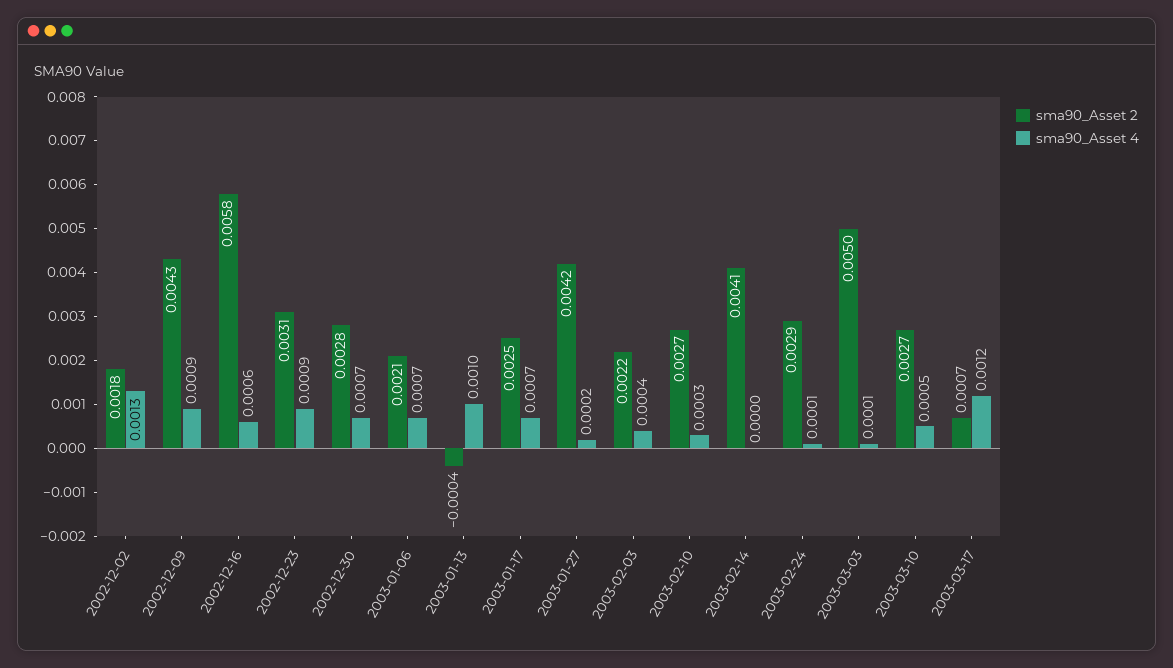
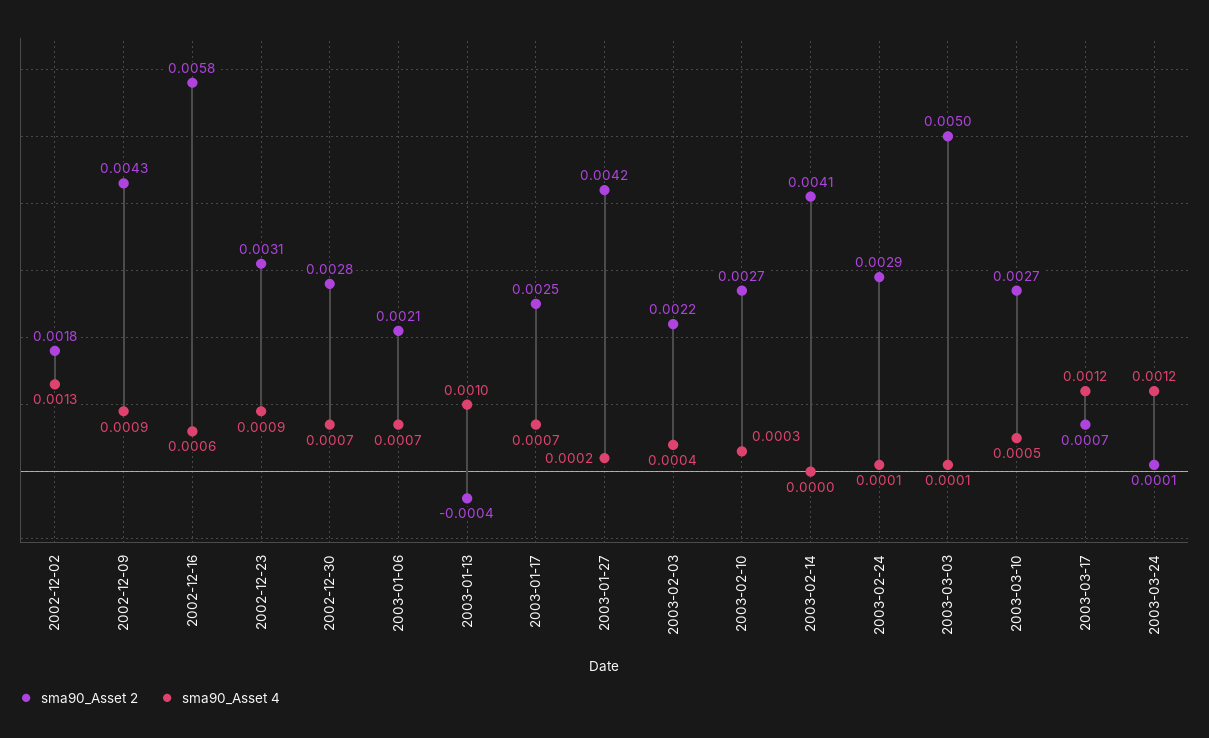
sma90_Asset 2, 2003-03-24: none -> 0.0001
sma90_Asset 4, 2003-03-24: none -> 0.0012

